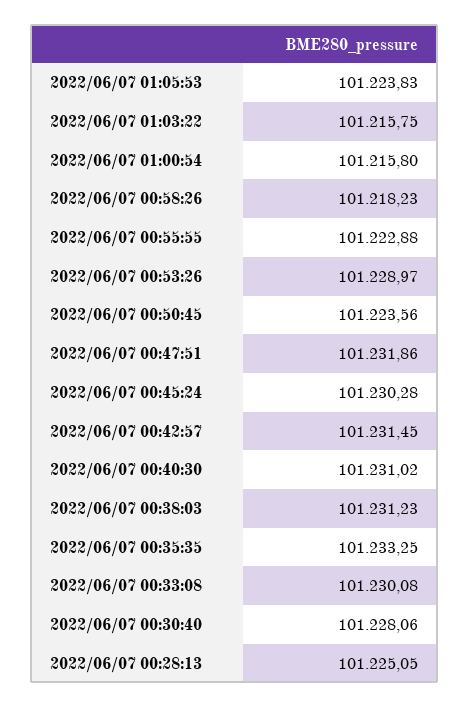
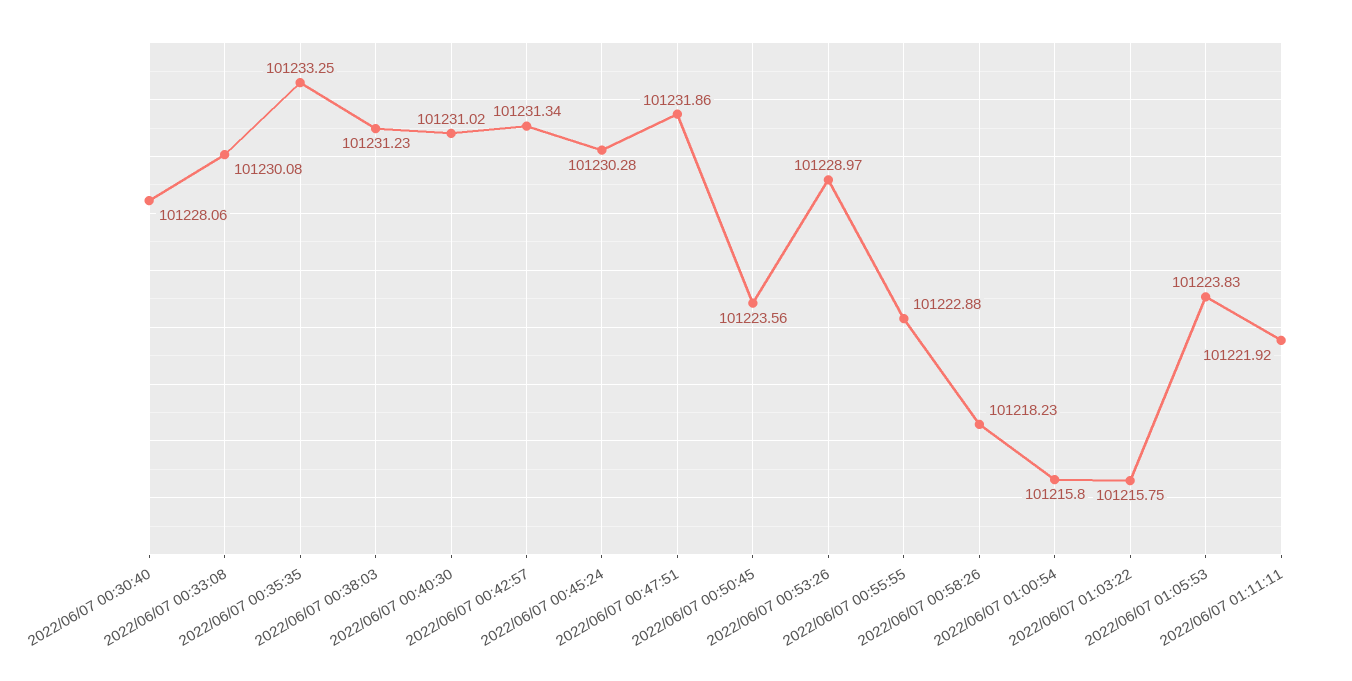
2022/06/07 00:42:57: 101231.45 -> 101231.34
2022/06/07 00:28:13: 101225.05 -> none
2022/06/07 01:11:11: none -> 101221.92

